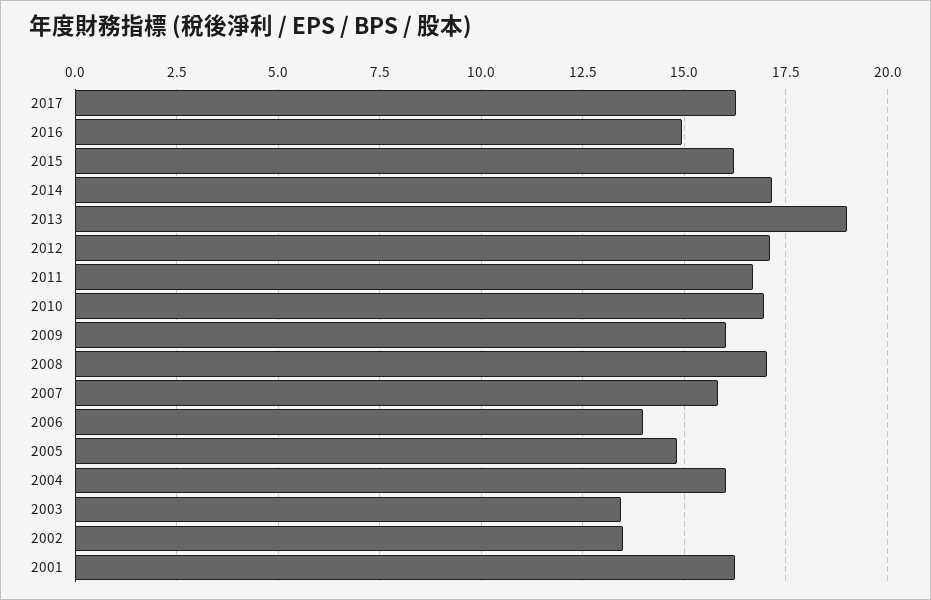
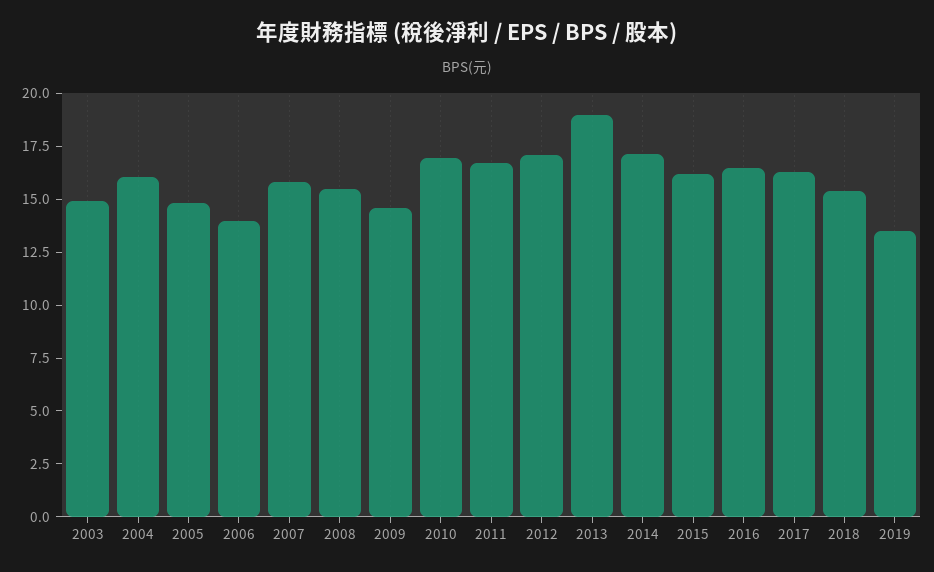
2016: 15 -> 16.5
2009: 16 -> 14.5
2008: 17 -> 15.5
2003: 13.5 -> 15
2002: 13.5 -> none
2001: 16.25 -> none
2018: none -> 15.5
2019: none -> 13.5

